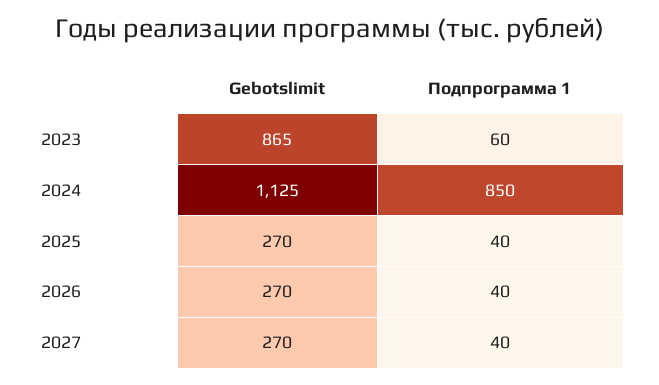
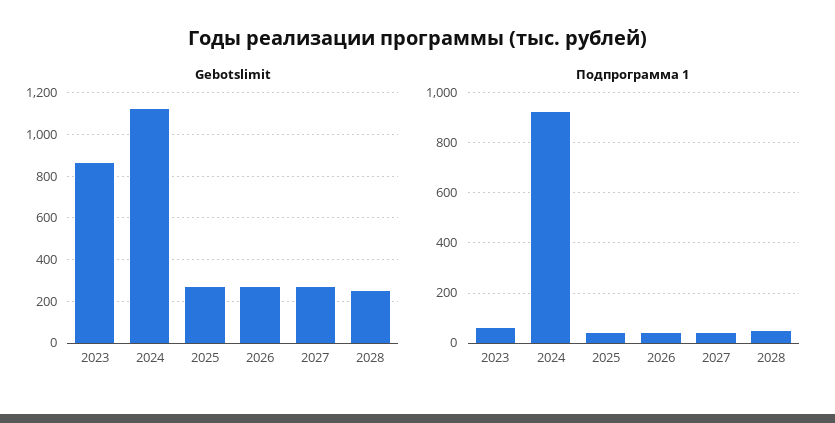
Подпрограмма 1, 2024: 850 -> 925
Gebotslimit, 2028: none -> 250
Подпрограмма 1, 2028: none -> 50

